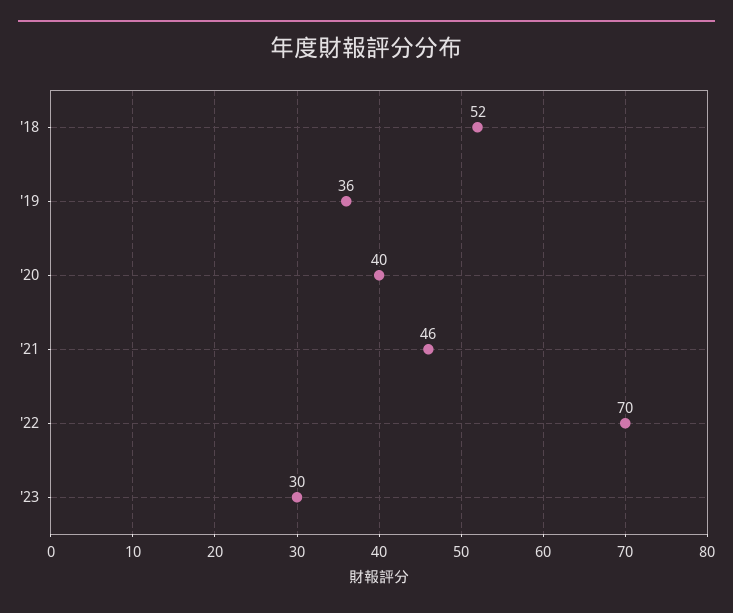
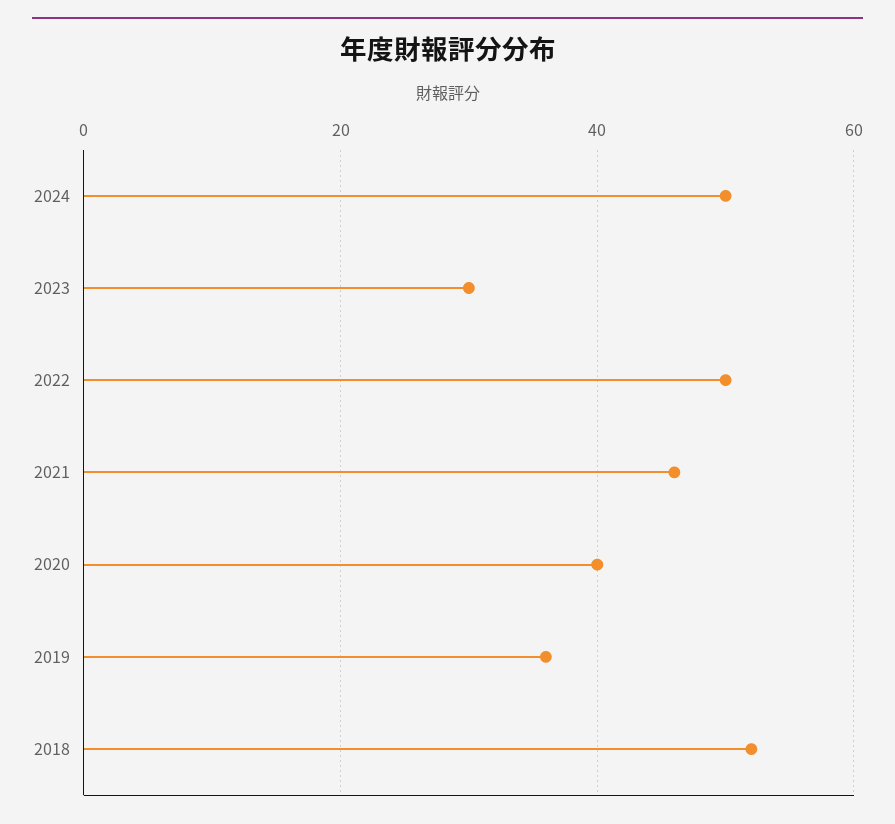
'22: 70 -> 50
2024: none -> 50

